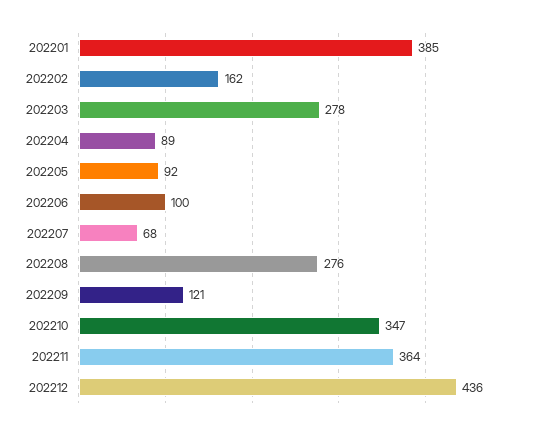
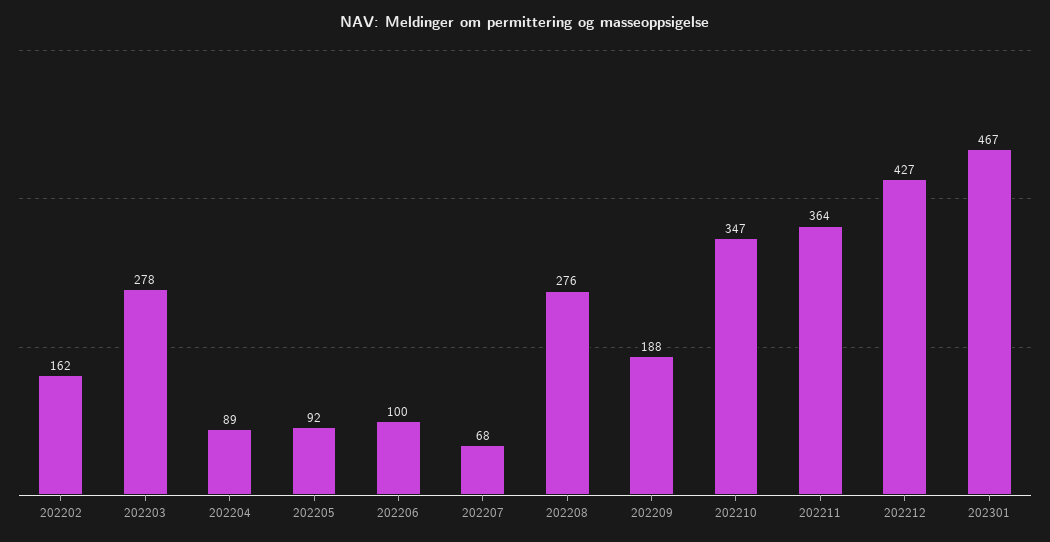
202201: 385 -> none
202209: 121 -> 188
202212: 436 -> 427
202301: none -> 467

